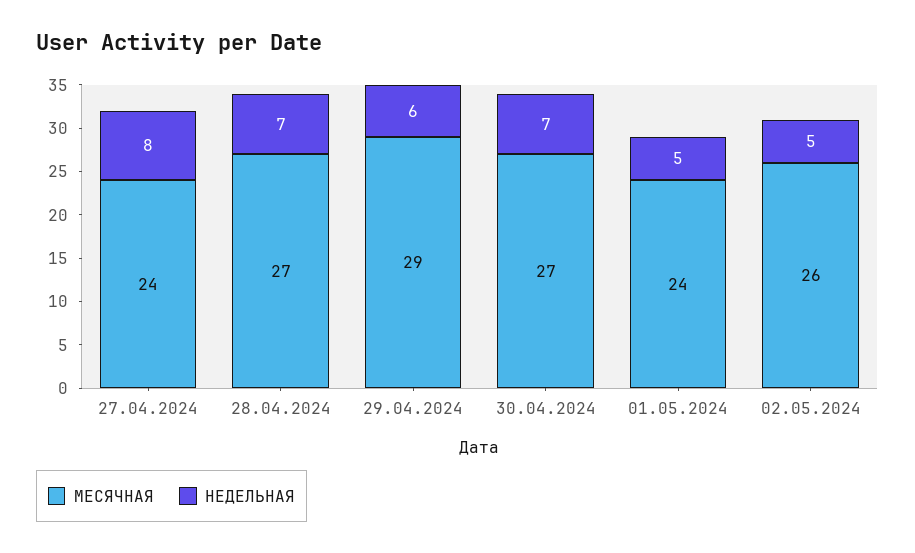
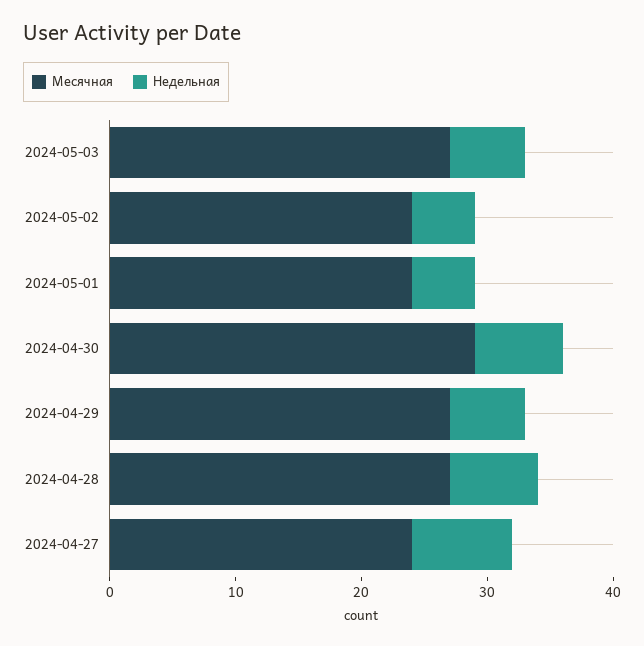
МЕСЯЧНАЯ, 29.04.2024: 29 -> 27
МЕСЯЧНАЯ, 30.04.2024: 27 -> 29
МЕСЯЧНАЯ, 02.05.2024: 26 -> 24
МЕСЯЧНАЯ, 2024-05-03: none -> 27
НЕДЕЛЬНАЯ, 2024-05-03: none -> 6

